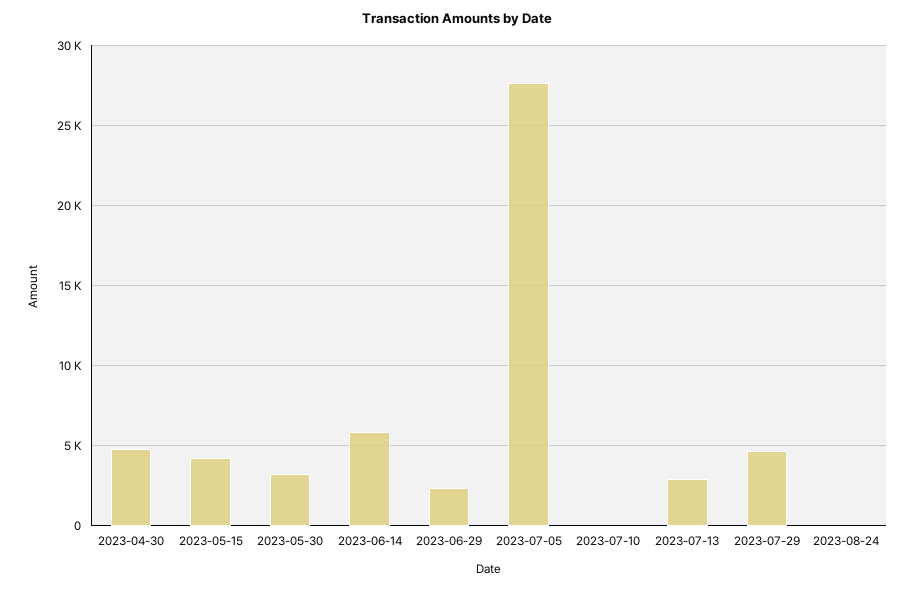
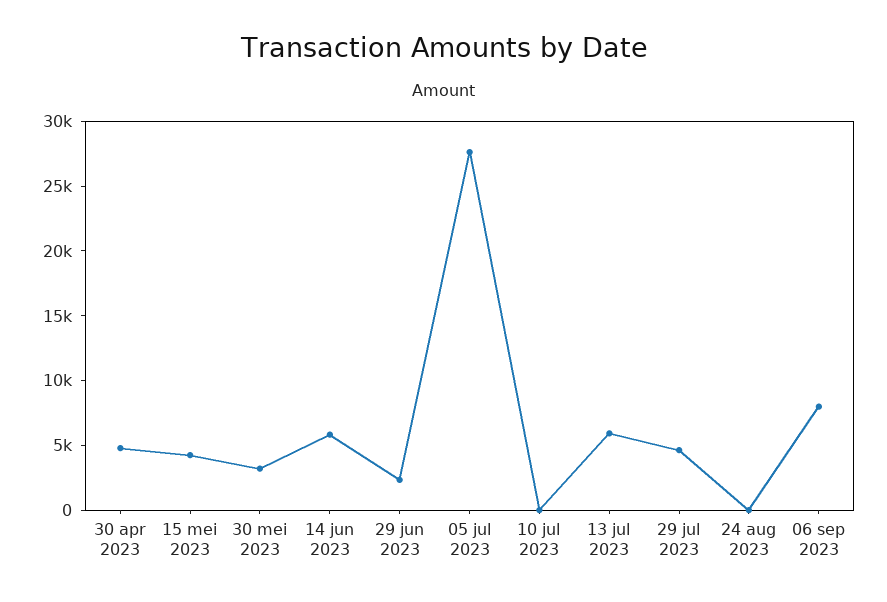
2023-07-13: 3000 -> 6000
06 sep 2023: none -> 8000

